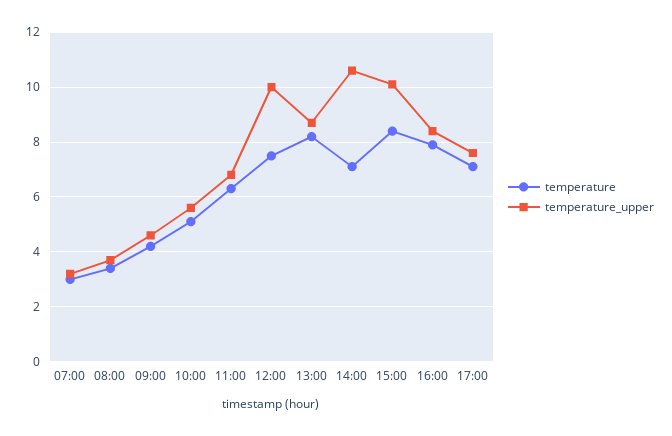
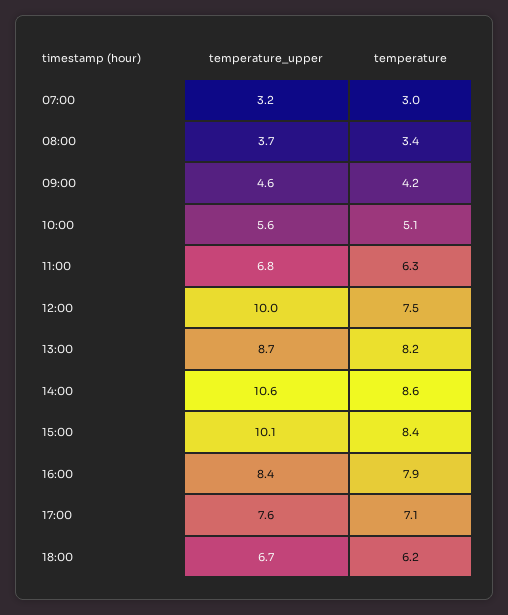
temperature, 14:00: 7 -> 8.6
temperature_upper, 18:00: none -> 6.7
temperature, 18:00: none -> 6.2

